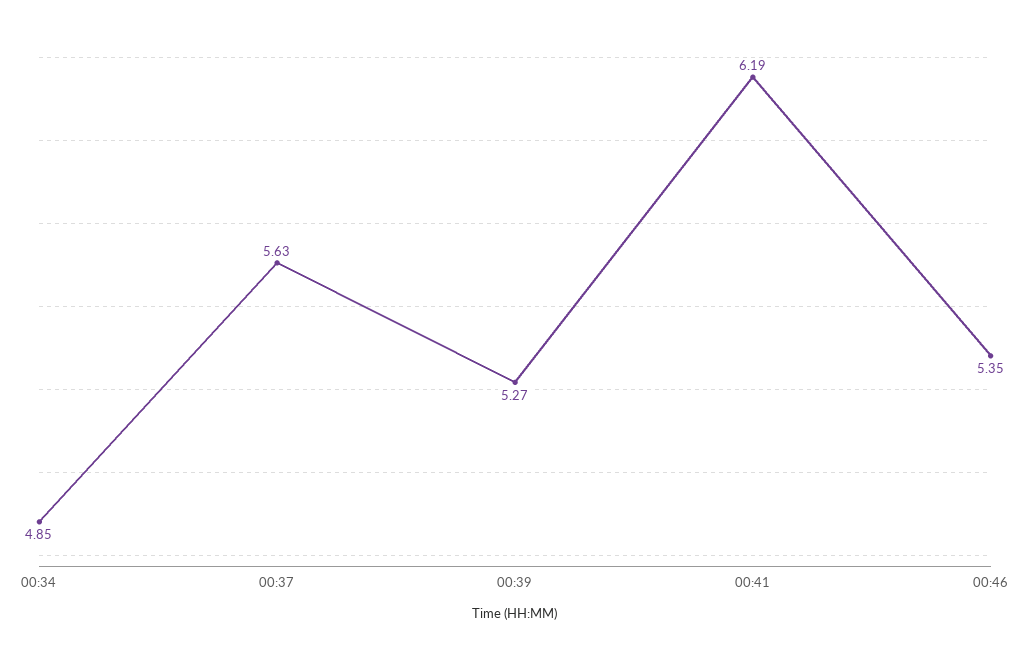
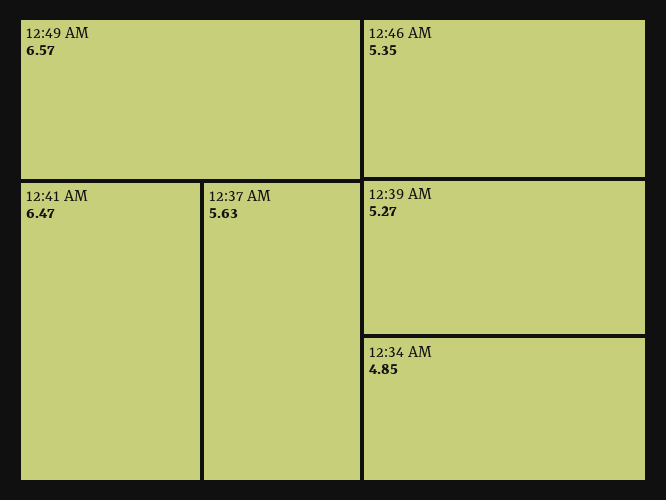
00:41: 6.19 -> 6.47
12:49 AM: none -> 6.57

